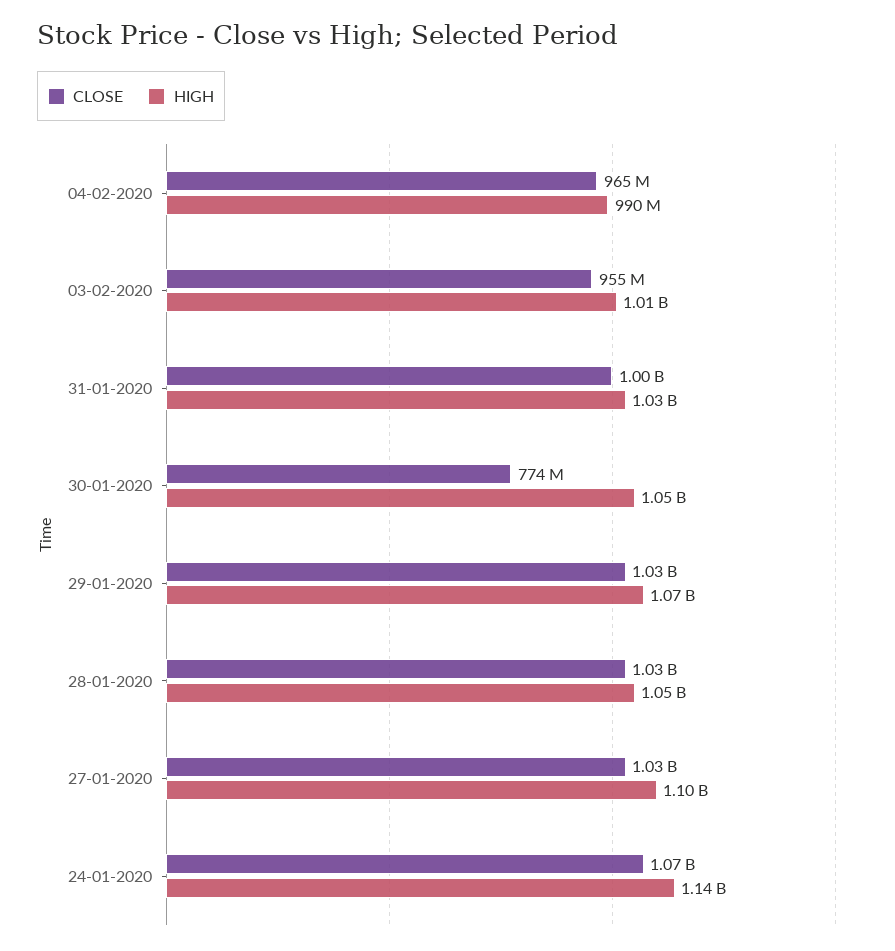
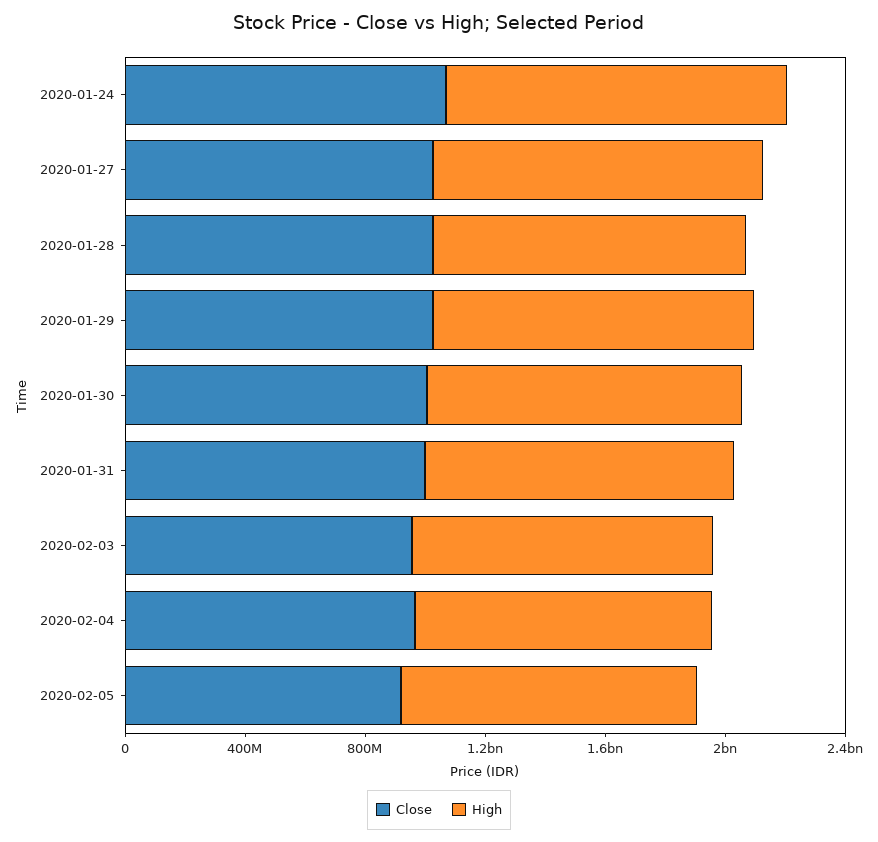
CLOSE, 30-01-2020: 774000000 -> 1000000000
CLOSE, 2020-02-05: none -> 900000000
HIGH, 2020-02-05: none -> 1000000000

